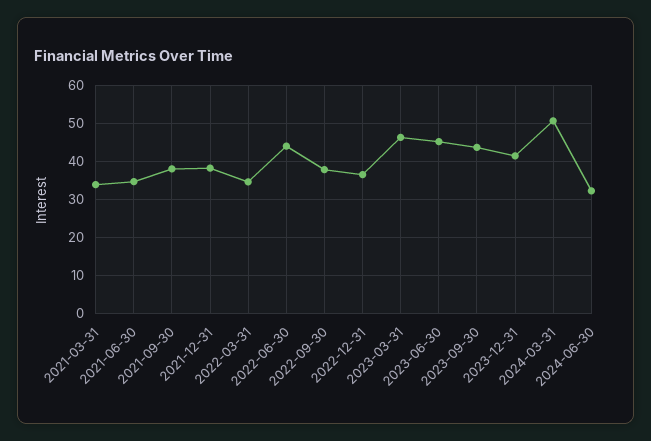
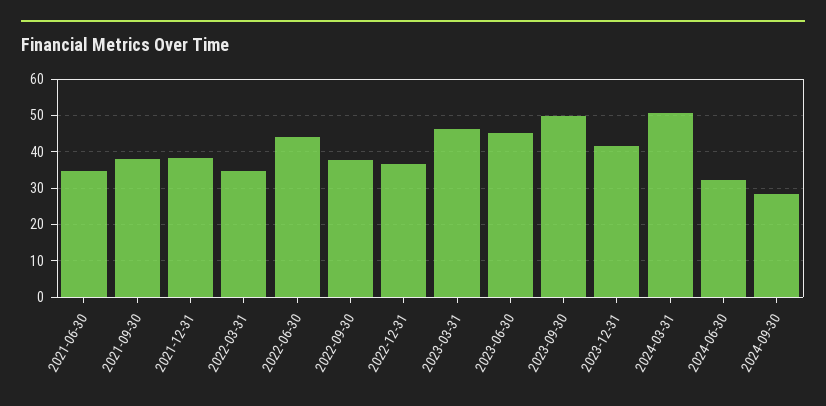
2021-03-31: 34 -> none
2023-09-30: 44 -> 50
2024-09-30: none -> 28

